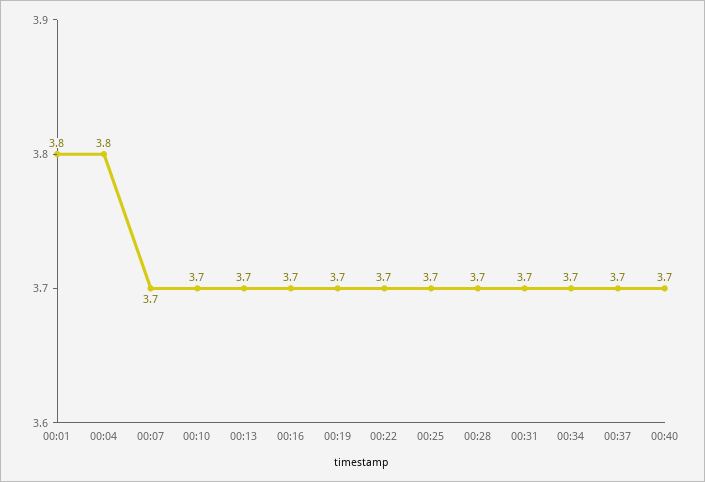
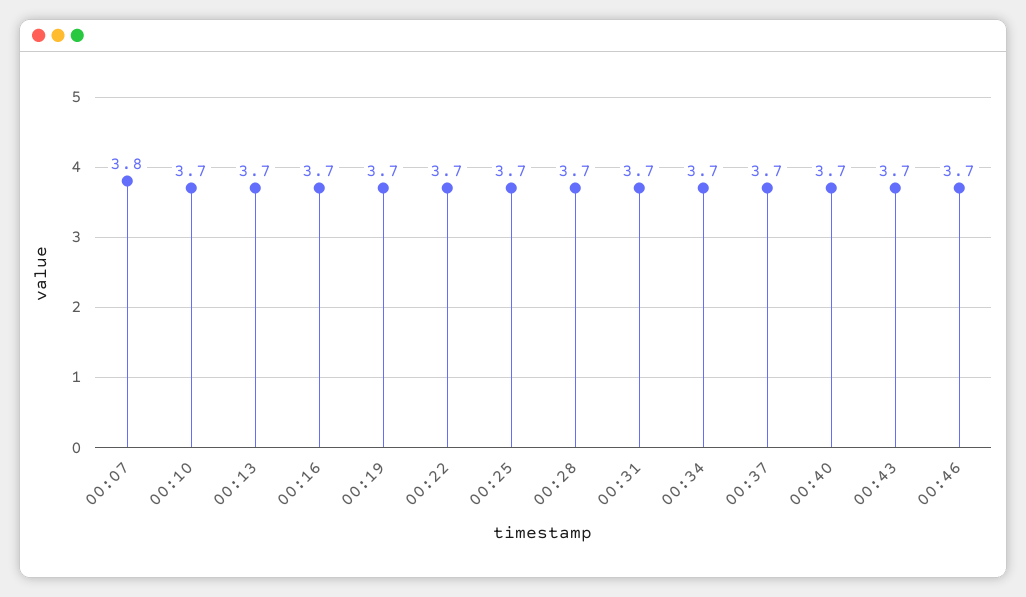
00:01: 3.8 -> none
00:04: 3.8 -> none
00:07: 3.7 -> 3.8
00:43: none -> 3.7
00:46: none -> 3.7

